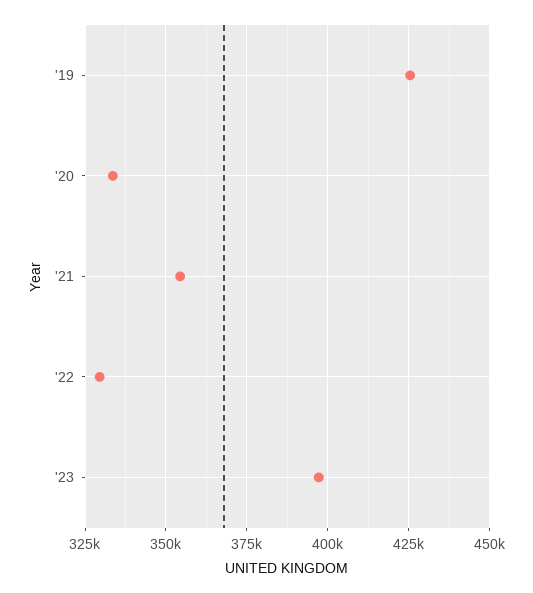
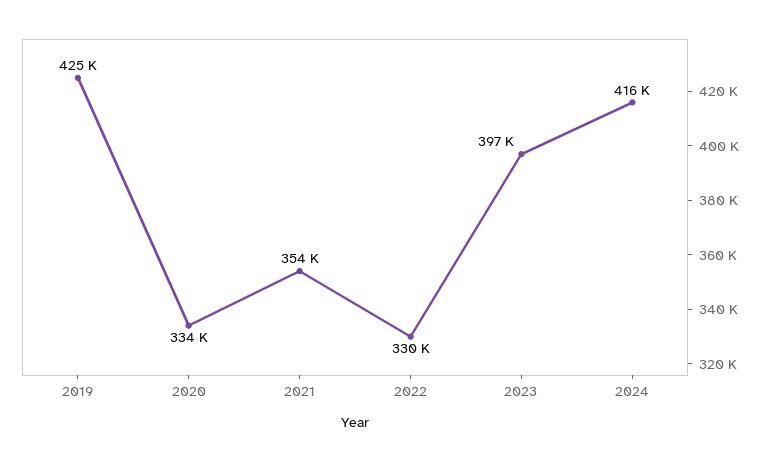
2024: none -> 416000

